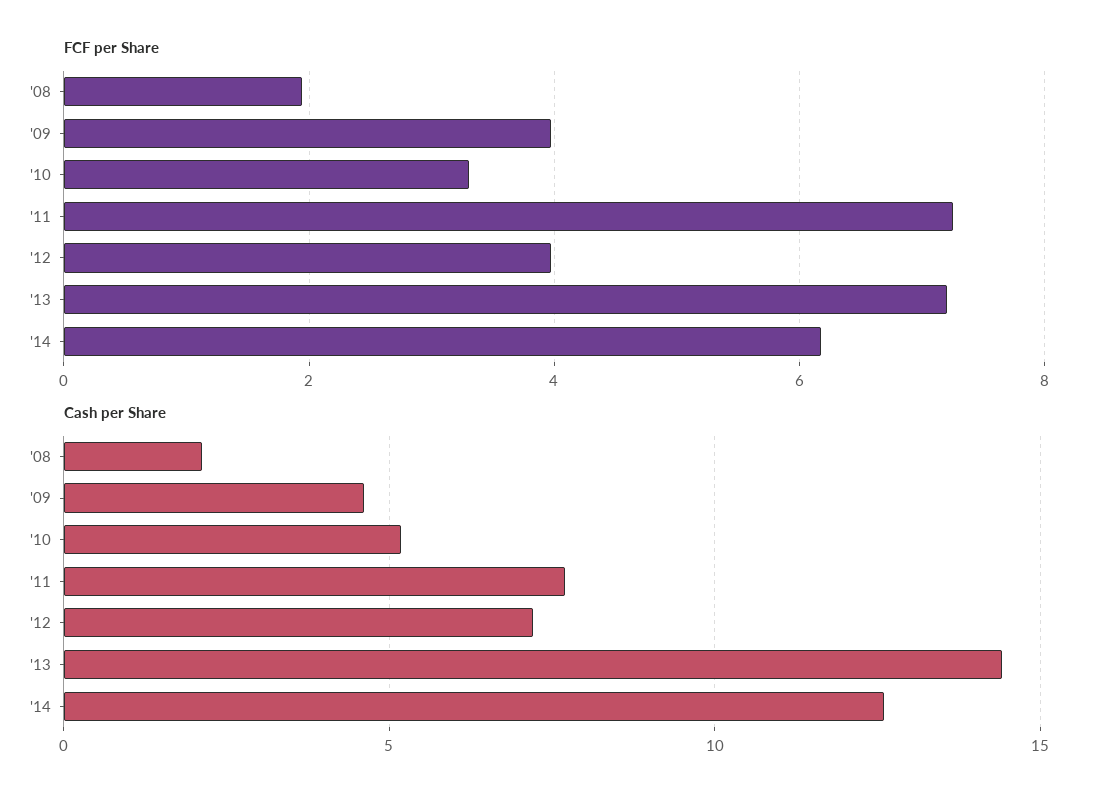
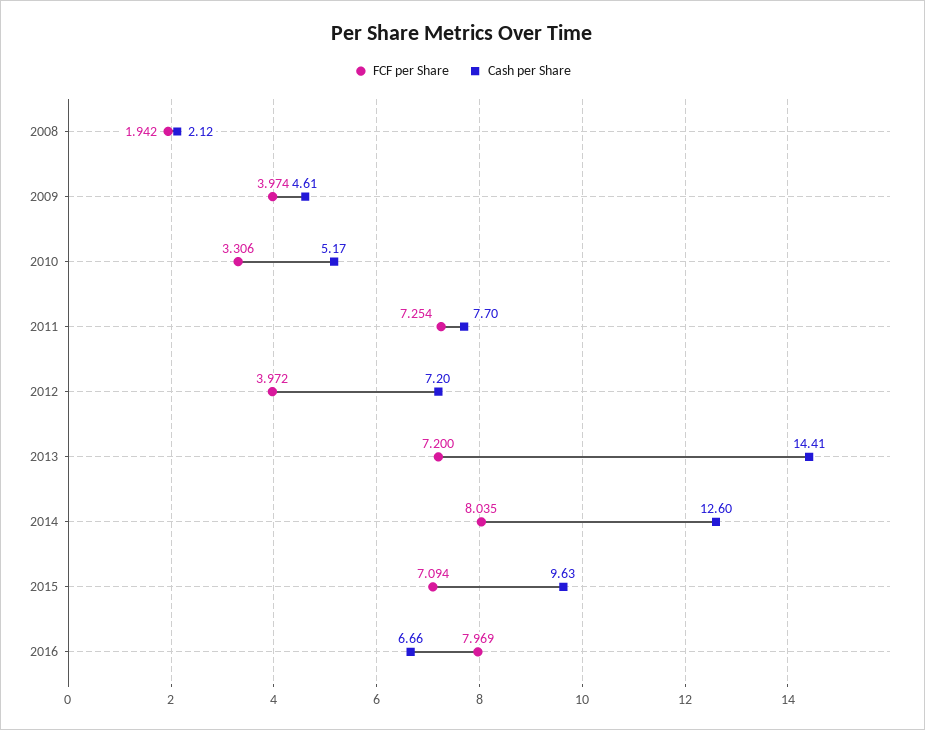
FCF per Share, '14: 6.2 -> 8.035
FCF per Share, 2015: none -> 7.094
Cash per Share, 2015: none -> 9.63
FCF per Share, 2016: none -> 7.969
Cash per Share, 2016: none -> 6.66

